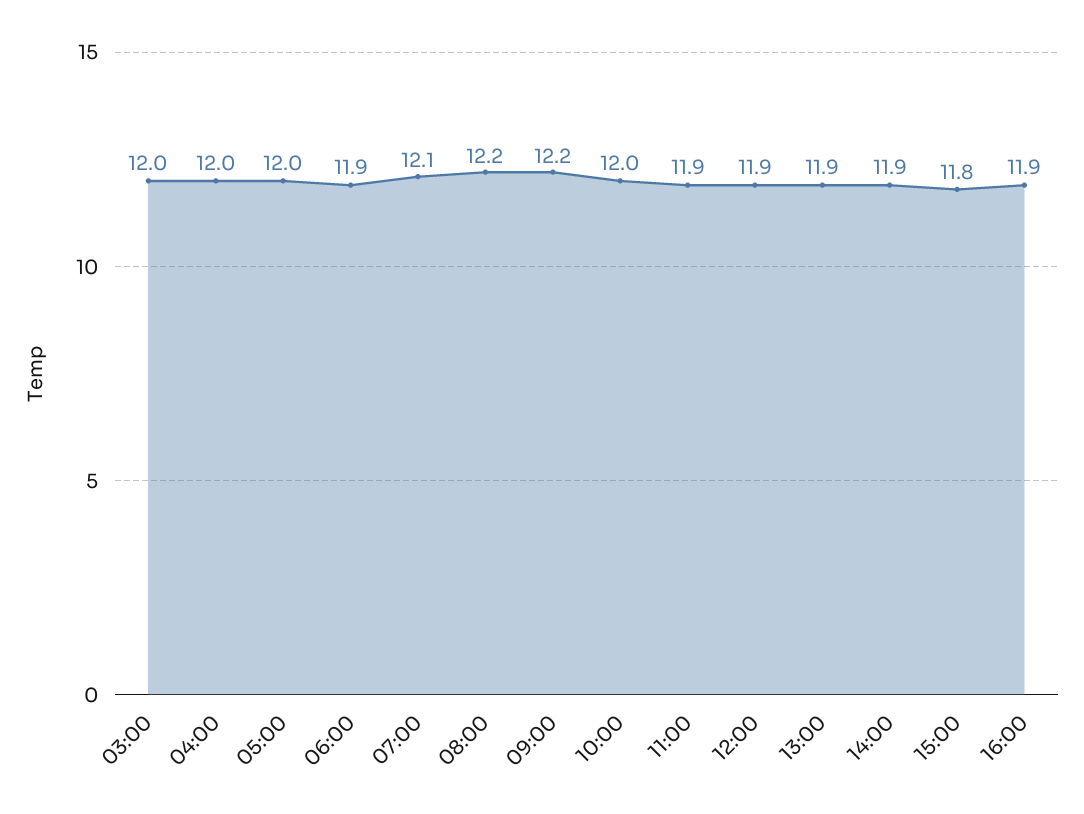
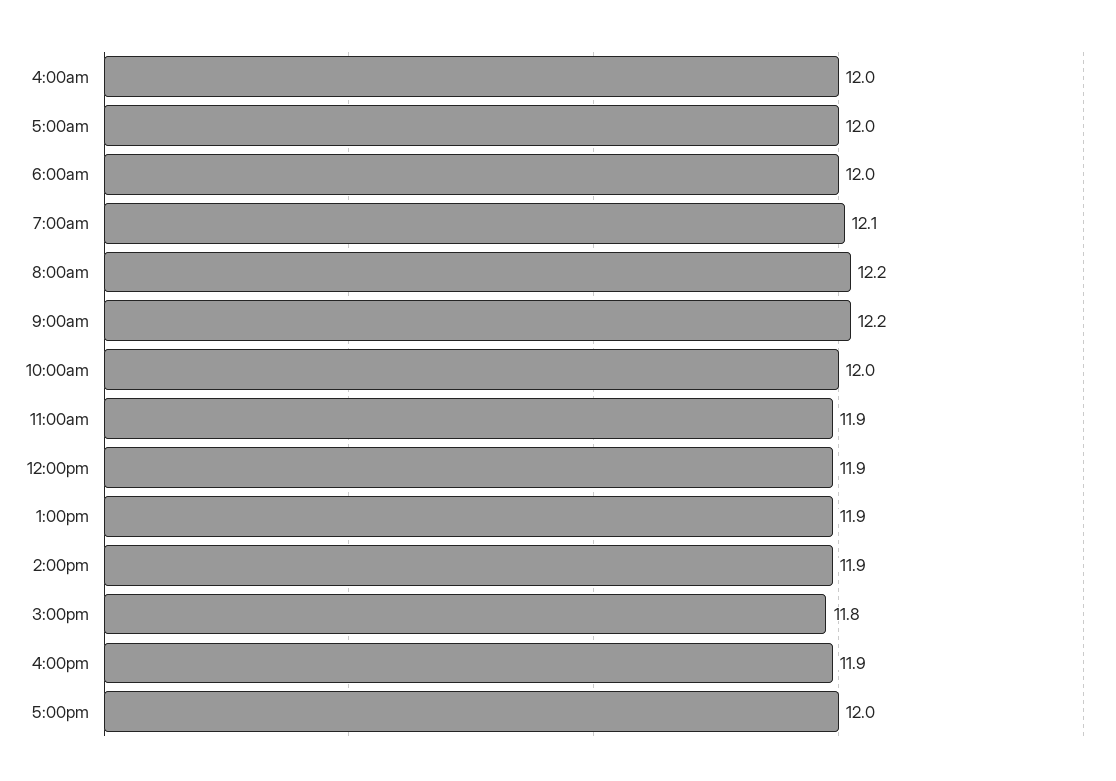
03:00: 12 -> none
06:00: 11.9 -> 12
5:00pm: none -> 12

